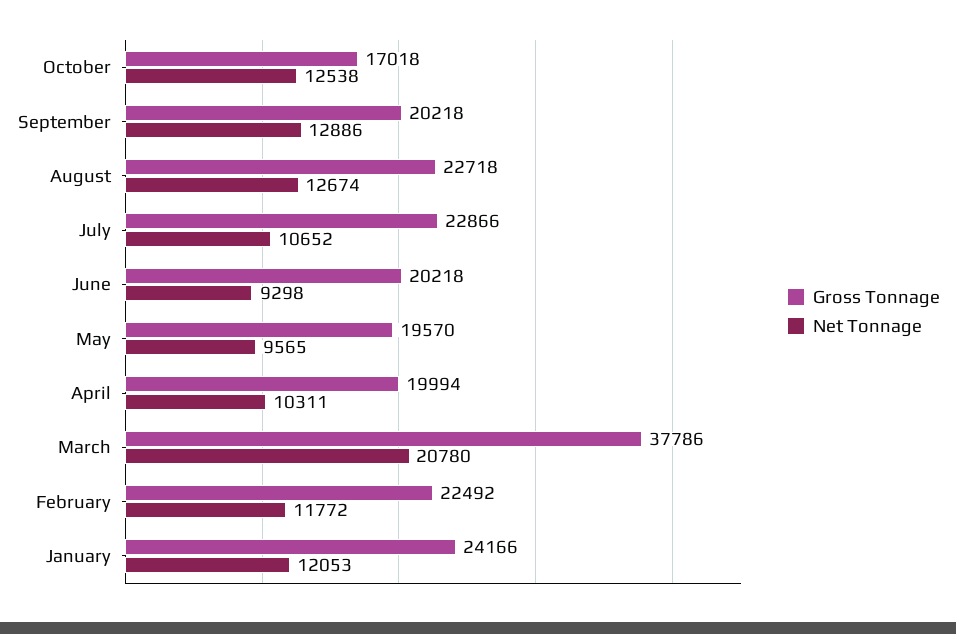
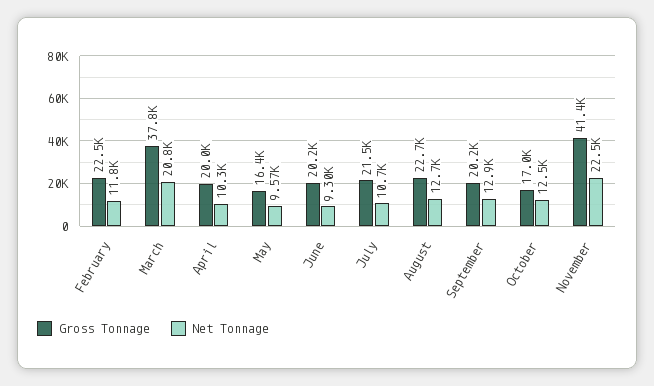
Gross Tonnage, July: 22866 -> 21500
Gross Tonnage, May: 19570 -> 16400
Gross Tonnage, January: 24166 -> none
Net Tonnage, January: 12053 -> none
Gross Tonnage, November: none -> 41400
Net Tonnage, November: none -> 22500

